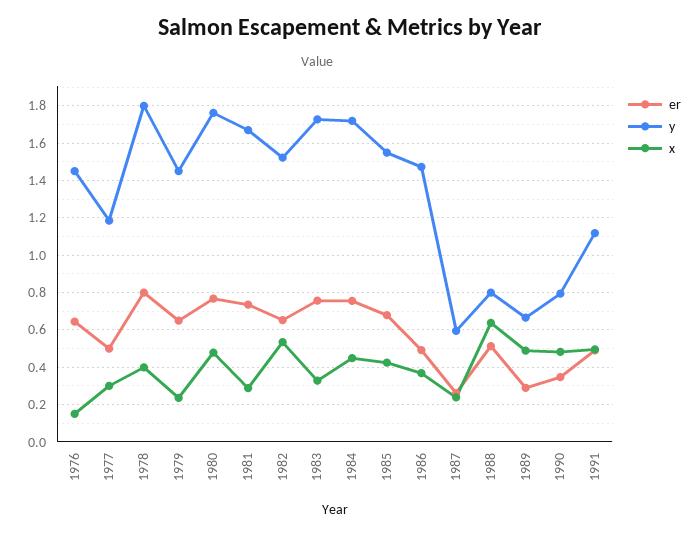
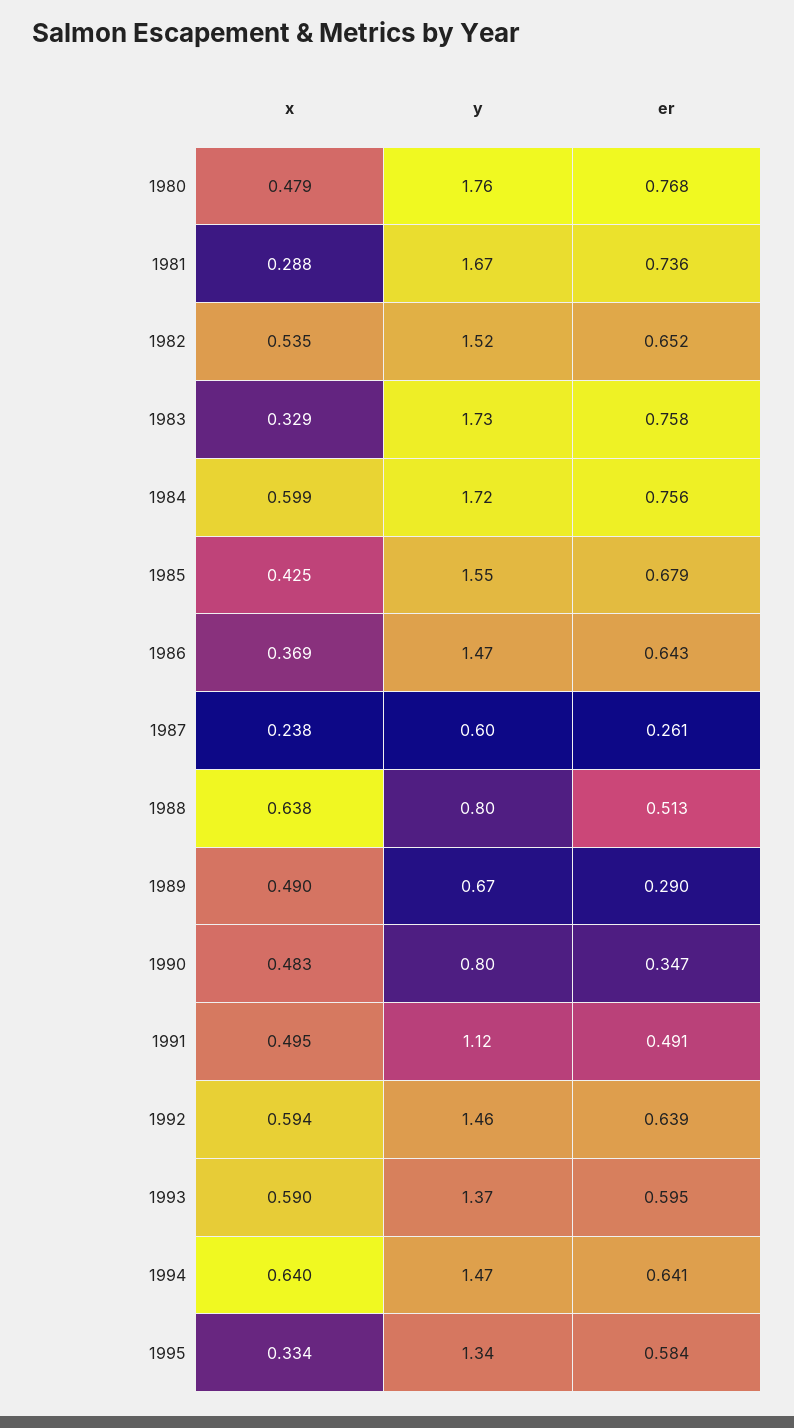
er, 1976: 0.65 -> none
y, 1976: 1.45 -> none
x, 1976: 0.15 -> none
er, 1977: 0.5 -> none
y, 1977: 1.2 -> none
x, 1977: 0.3 -> none
er, 1978: 0.8 -> none
y, 1978: 1.8 -> none
x, 1978: 0.4 -> none
er, 1979: 0.65 -> none
y, 1979: 1.45 -> none
x, 1979: 0.25 -> none
x, 1984: 0.45 -> 0.599
er, 1986: 0.5 -> 0.643
x, 1992: none -> 0.594
y, 1992: none -> 1.46
er, 1992: none -> 0.639
x, 1993: none -> 0.59
y, 1993: none -> 1.37
er, 1993: none -> 0.595
x, 1994: none -> 0.64
y, 1994: none -> 1.47
er, 1994: none -> 0.641
x, 1995: none -> 0.334
y, 1995: none -> 1.34
er, 1995: none -> 0.584

